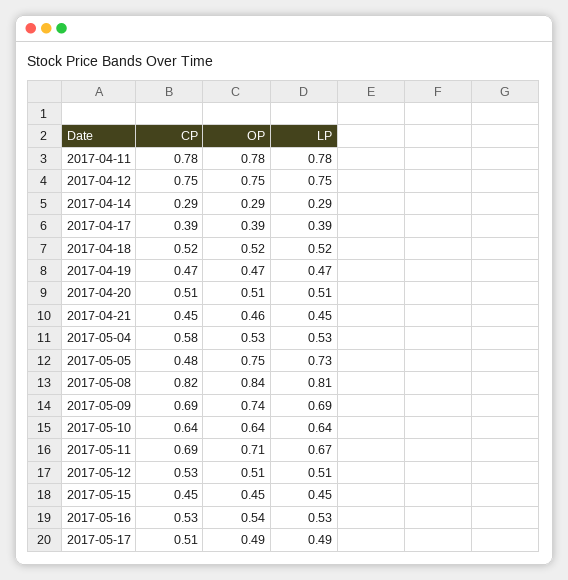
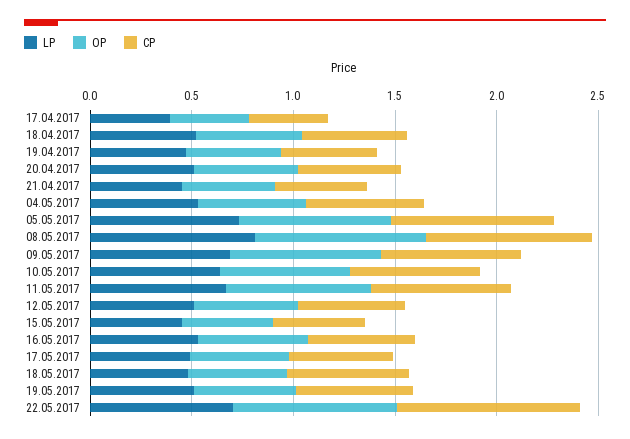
CP, 2017-04-11: 0.78 -> none
OP, 2017-04-11: 0.78 -> none
LP, 2017-04-11: 0.78 -> none
CP, 2017-04-12: 0.75 -> none
OP, 2017-04-12: 0.75 -> none
LP, 2017-04-12: 0.75 -> none
CP, 2017-04-14: 0.29 -> none
OP, 2017-04-14: 0.29 -> none
LP, 2017-04-14: 0.29 -> none
CP, 2017-05-05: 0.48 -> 0.8
LP, 18.05.2017: none -> 0.5
OP, 18.05.2017: none -> 0.5
CP, 18.05.2017: none -> 0.6
LP, 19.05.2017: none -> 0.5
OP, 19.05.2017: none -> 0.5
CP, 19.05.2017: none -> 0.6
LP, 22.05.2017: none -> 0.7
OP, 22.05.2017: none -> 0.8
CP, 22.05.2017: none -> 0.9

